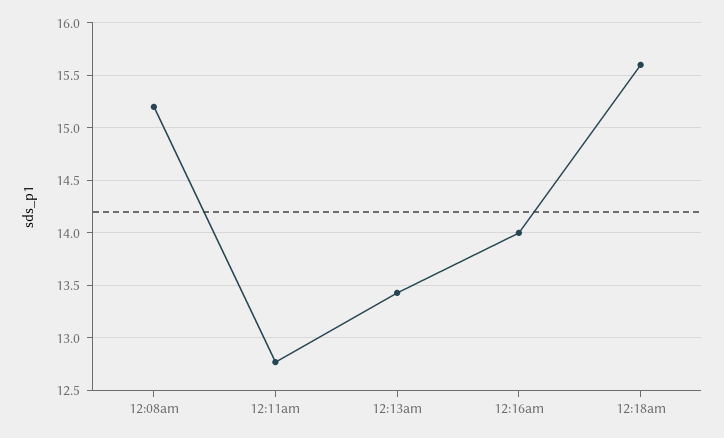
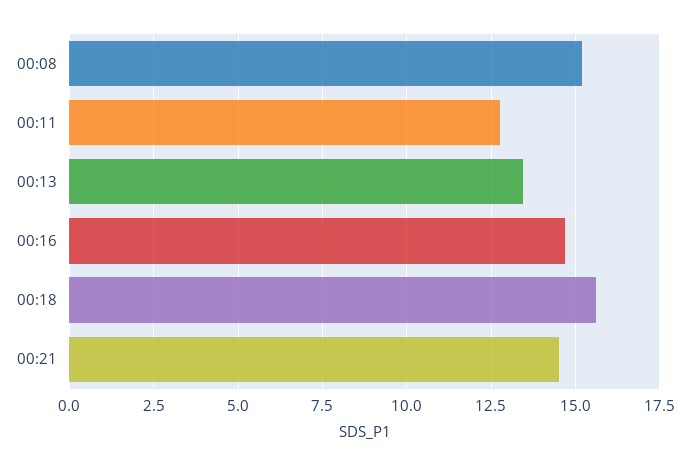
12:16am: 14 -> 14.75
00:21: none -> 14.5

